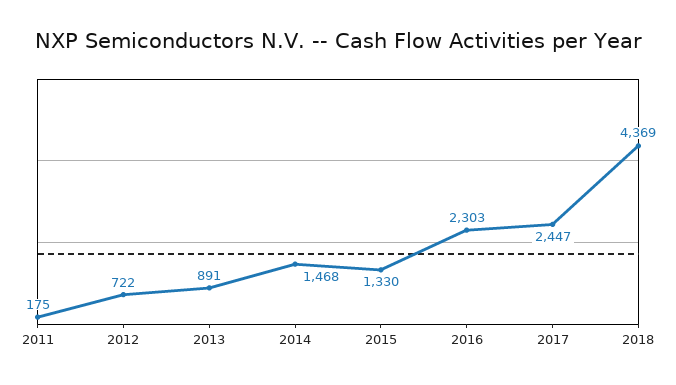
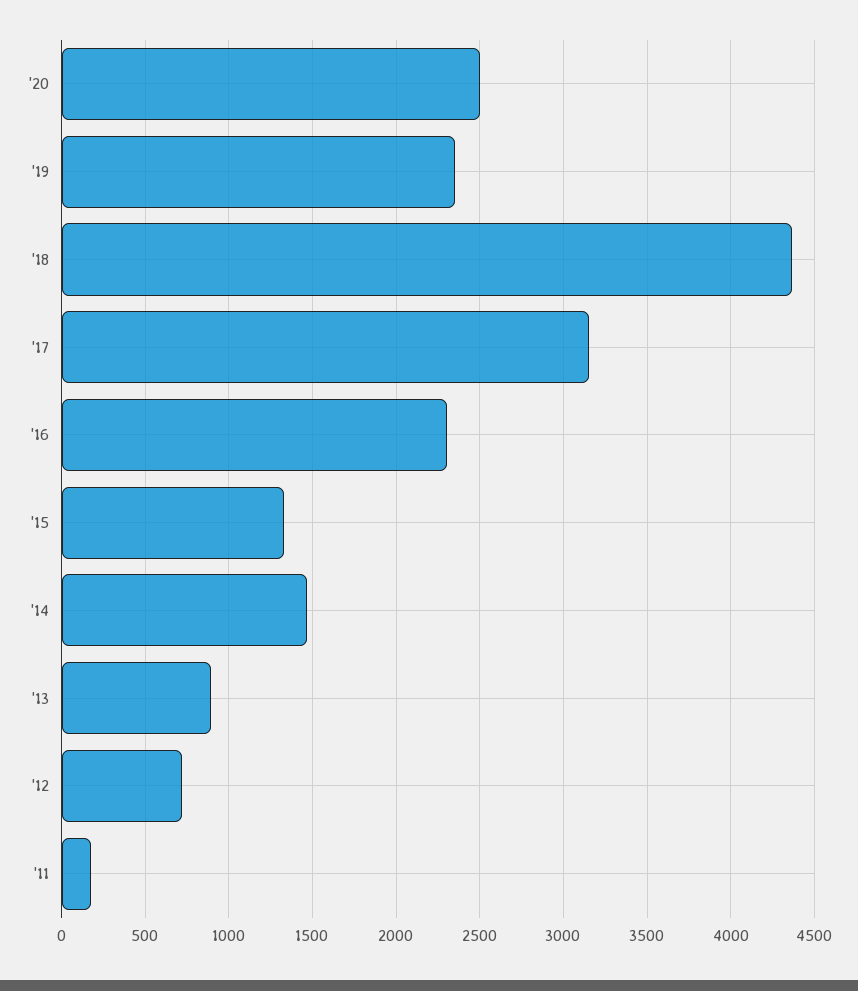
2017: 2447 -> 3150
'20: none -> 2500
'19: none -> 2350

